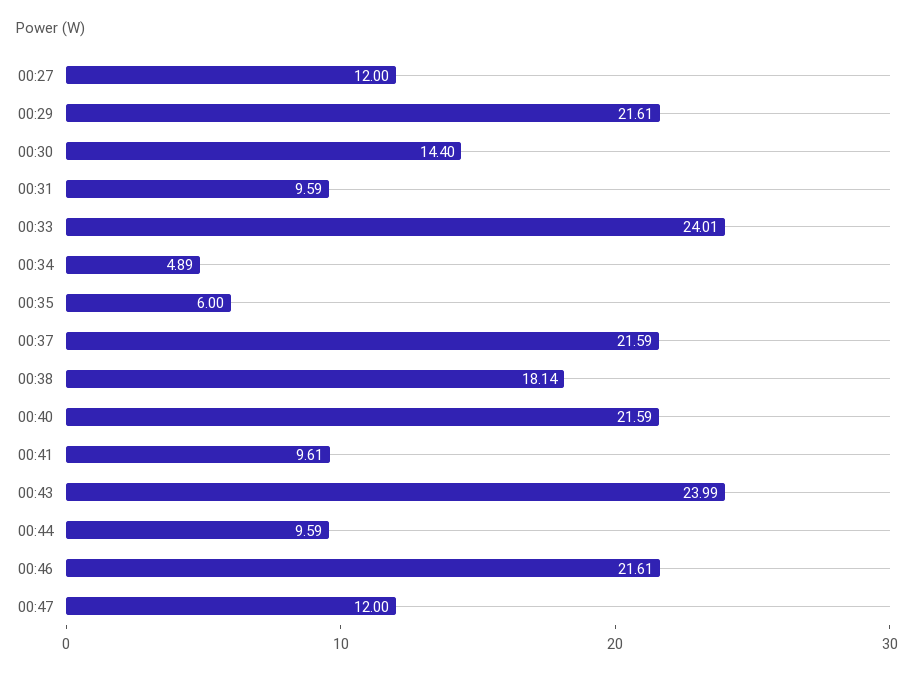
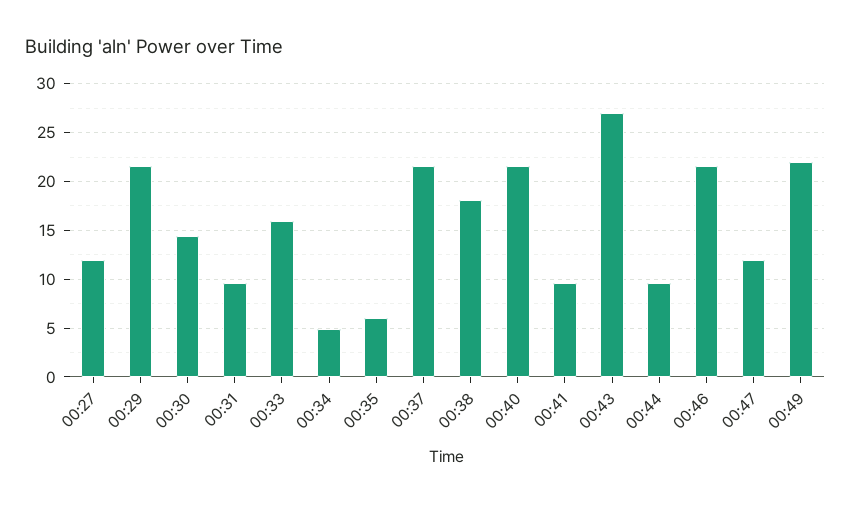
00:33: 24.01 -> 16
00:43: 23.99 -> 27
00:49: none -> 22

